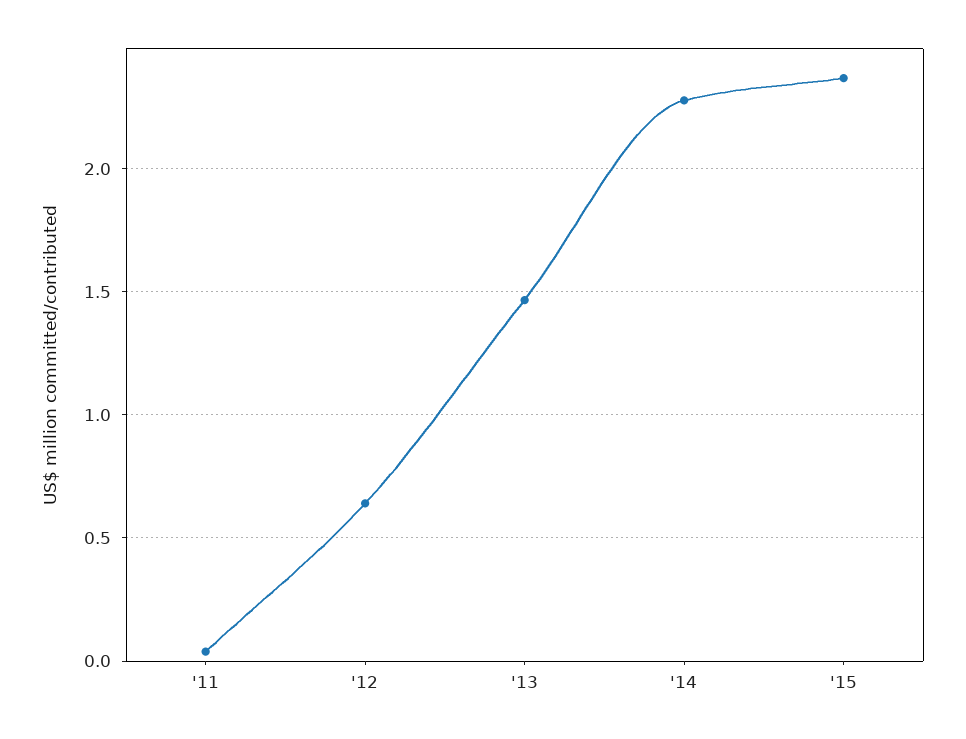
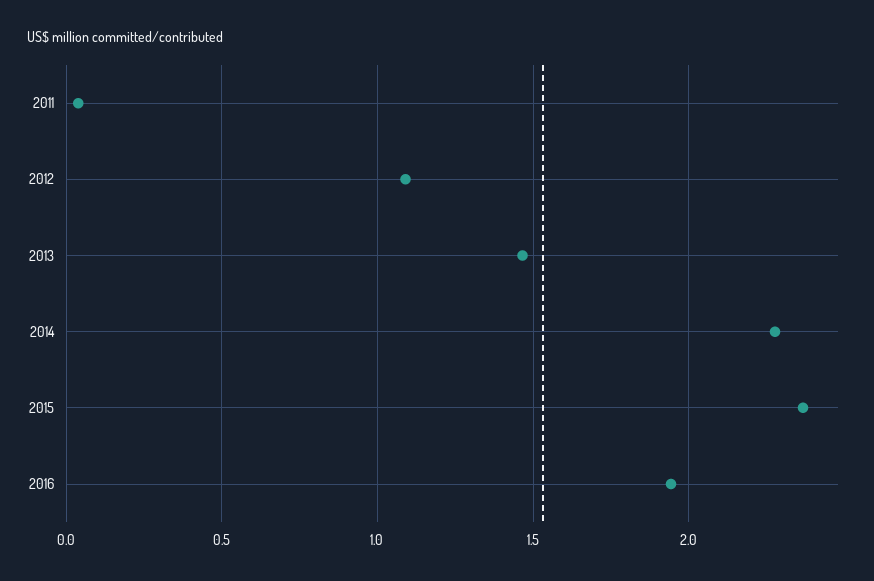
'12: 0.65 -> 1.1
2016: none -> 1.95

